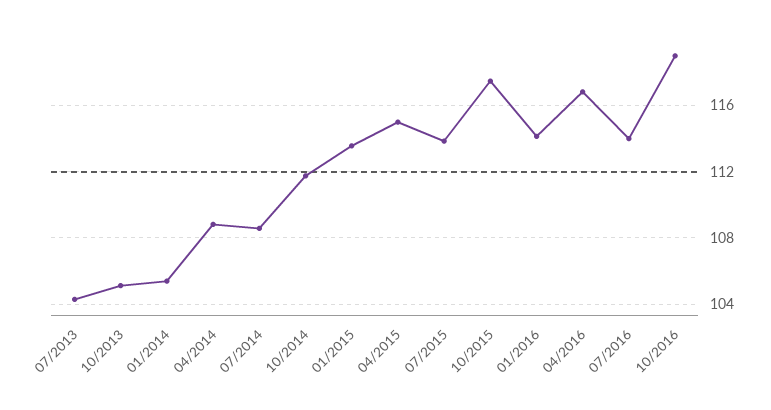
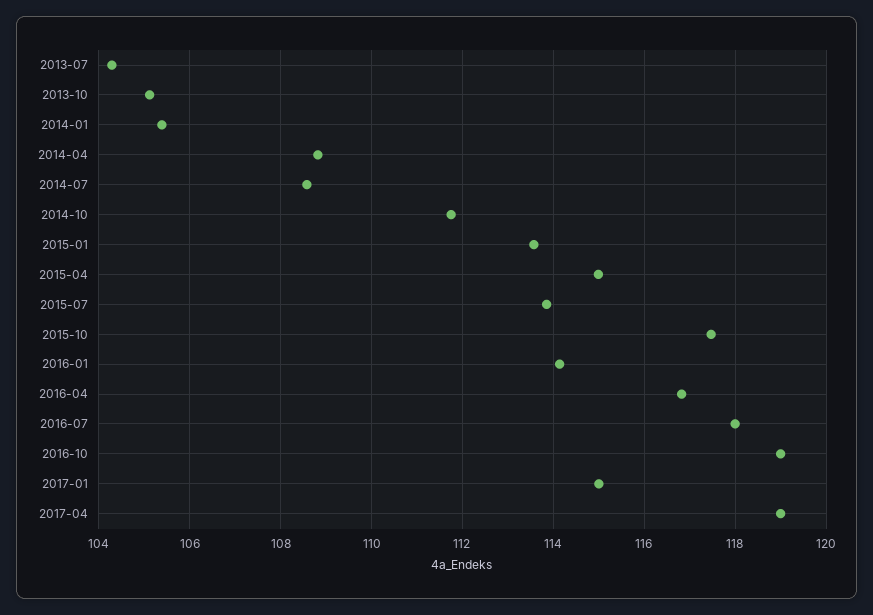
07/2016: 114 -> 118
2017-01: none -> 115
2017-04: none -> 119

